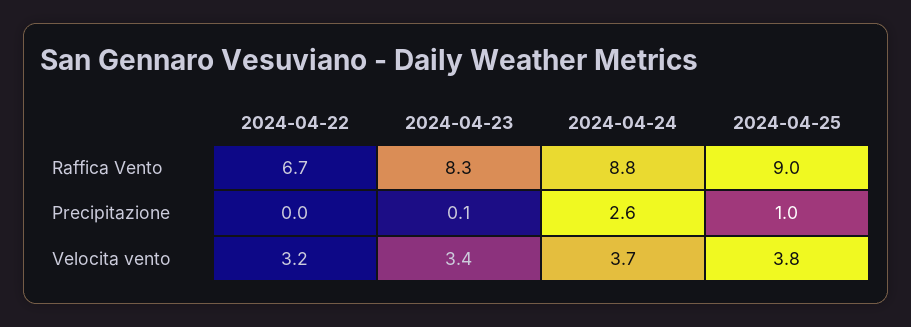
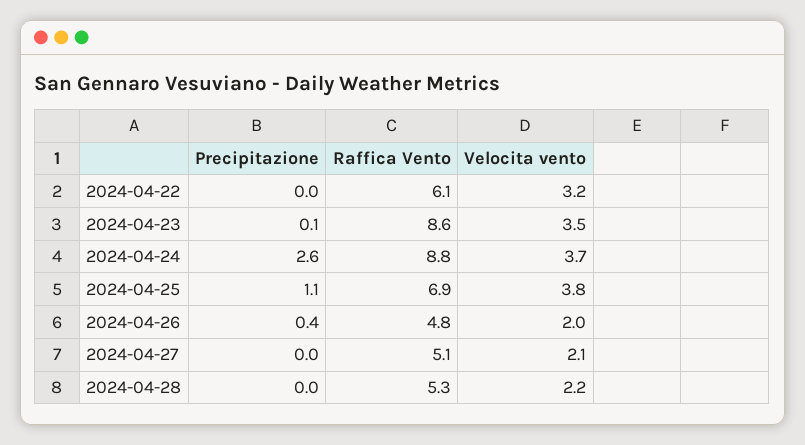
2024-04-22, Raffica Vento: 6.7 -> 6.1
2024-04-23, Raffica Vento: 8.3 -> 8.6
2024-04-25, Raffica Vento: 9 -> 6.9
2024-04-25, Precipitazione: 1 -> 1.1
2024-04-23, Velocita vento: 3.4 -> 3.5
2024-04-26, Precipitazione: none -> 0.4
2024-04-26, Raffica Vento: none -> 4.8
2024-04-26, Velocita vento: none -> 2
2024-04-27, Precipitazione: none -> 0
2024-04-27, Raffica Vento: none -> 5.1
2024-04-27, Velocita vento: none -> 2.1
2024-04-28, Precipitazione: none -> 0
2024-04-28, Raffica Vento: none -> 5.3
2024-04-28, Velocita vento: none -> 2.2

